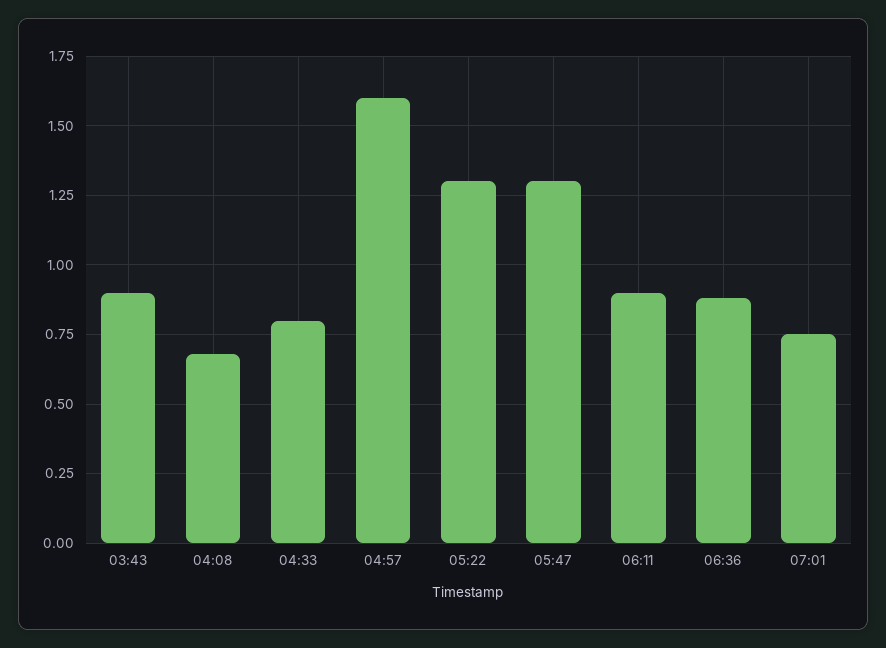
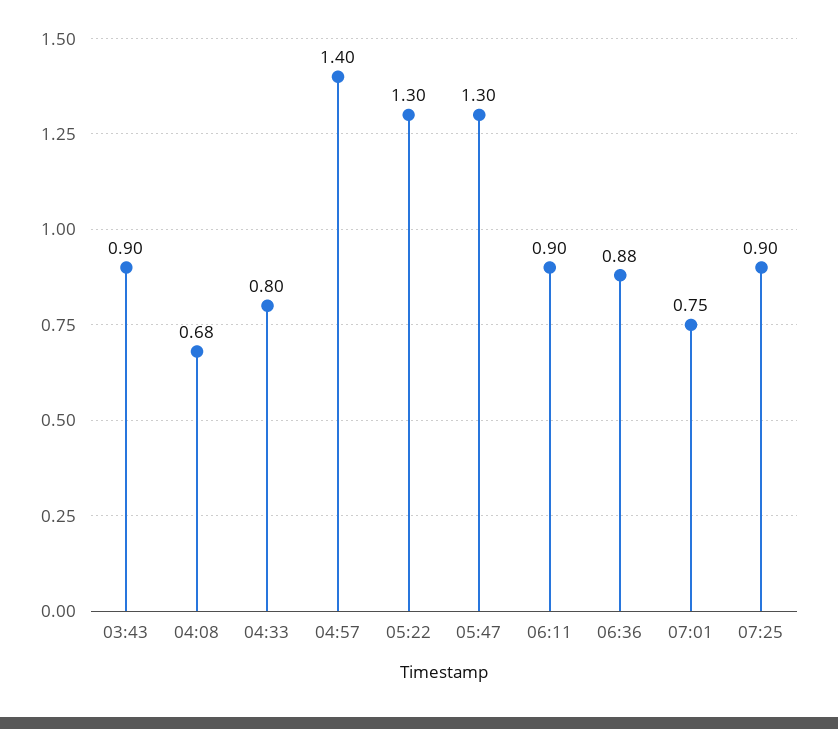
04:57: 1.6 -> 1.4
07:25: none -> 0.9

